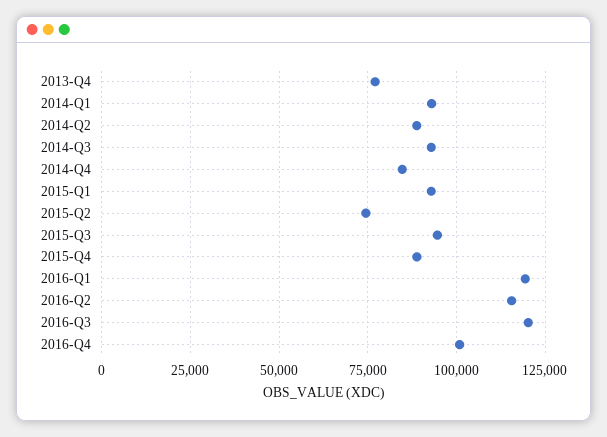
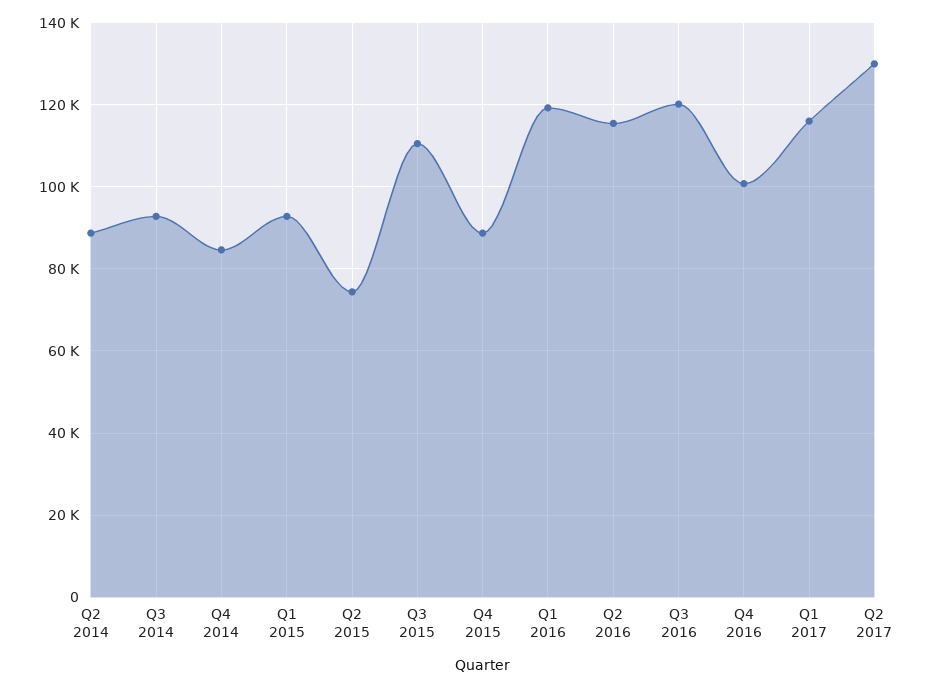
2013-Q4: 77500 -> none
2014-Q1: 92500 -> none
2015-Q3: 95000 -> 110000
Q1 2017: none -> 116000
Q2 2017: none -> 130000

